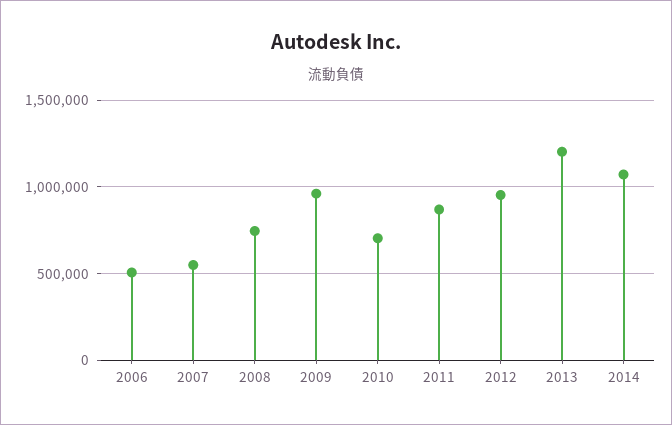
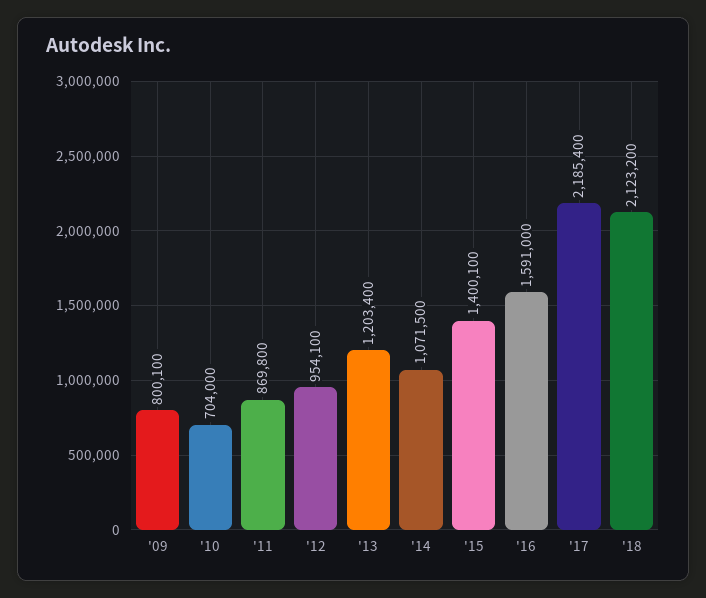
2006: 500000 -> none
2007: 550000 -> none
2008: 750000 -> none
2009: 950000 -> 800100
'15: none -> 1400100
'16: none -> 1591000
'17: none -> 2185400
'18: none -> 2123200

